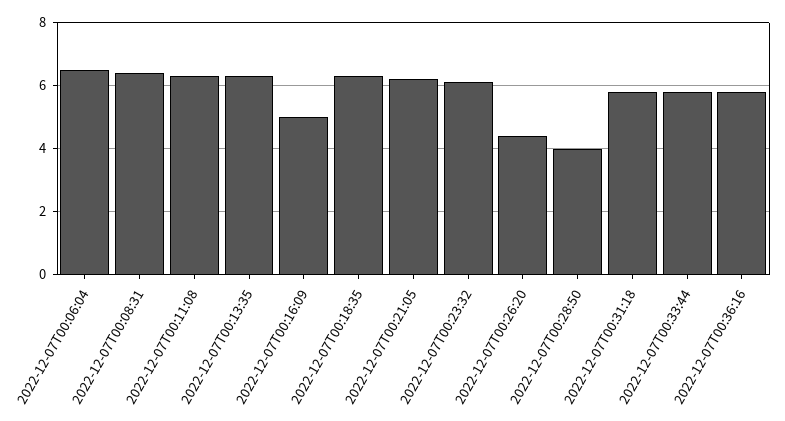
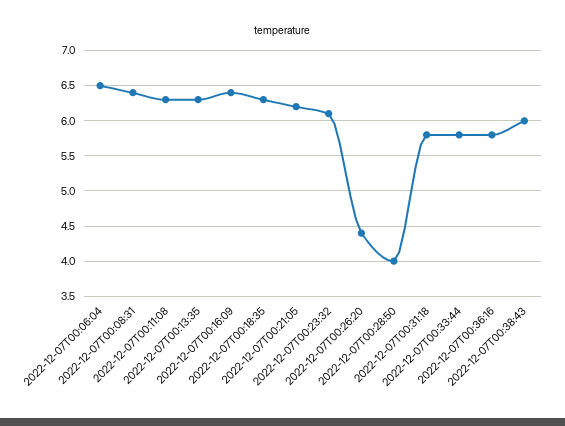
2022-12-07T00:16:09: 5 -> 6.4
2022-12-07T00:38:43: none -> 6

